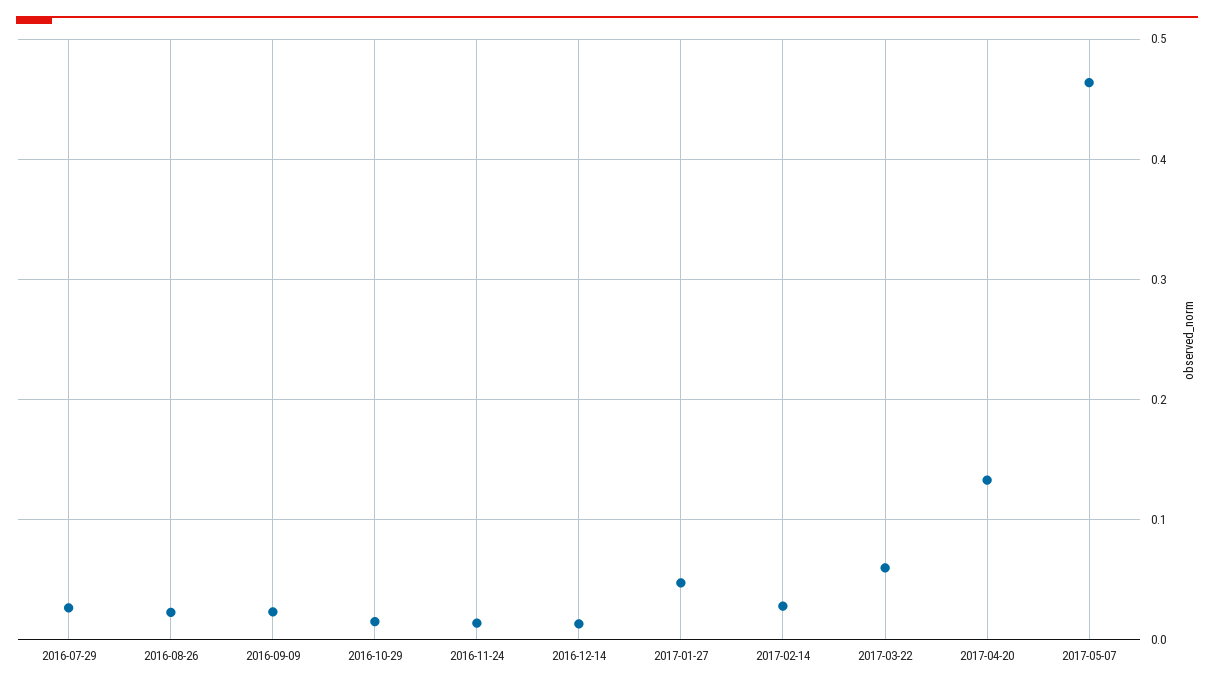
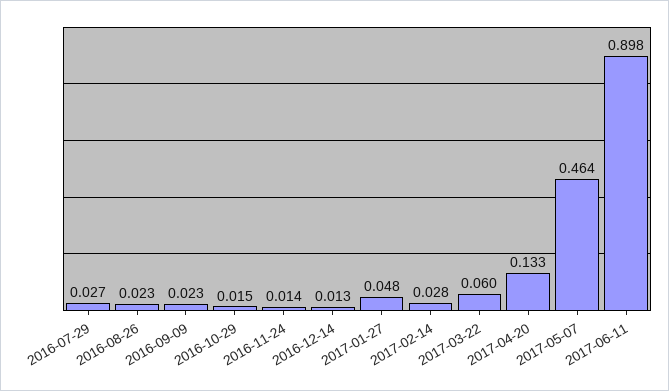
2017-06-11: none -> 0.898

